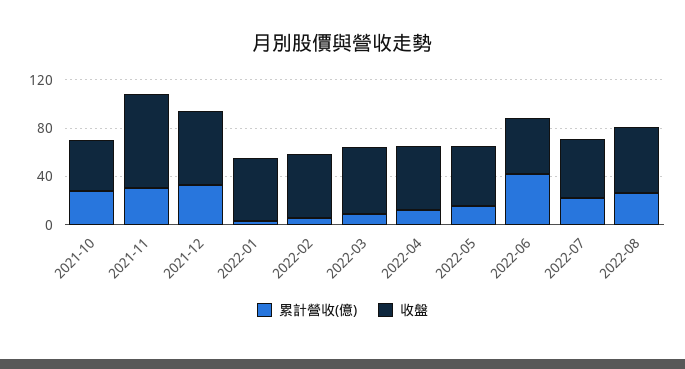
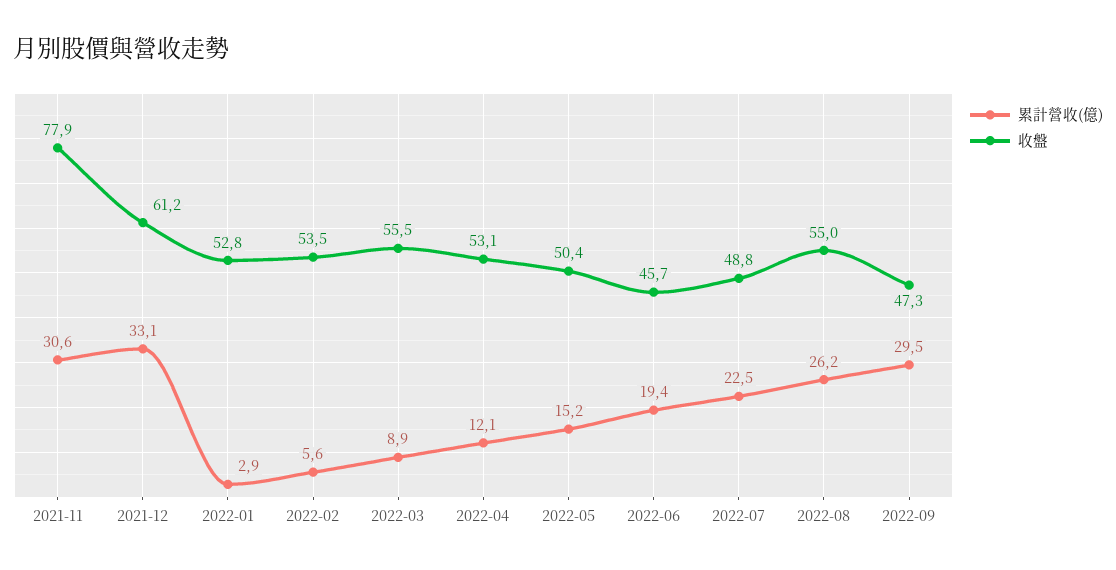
累計營收(億), 2021-10: 30 -> none
收盤, 2021-10: 40 -> none
累計營收(億), 2022-06: 40 -> 19.4
累計營收(億), 2022-09: none -> 29.5
收盤, 2022-09: none -> 47.3

